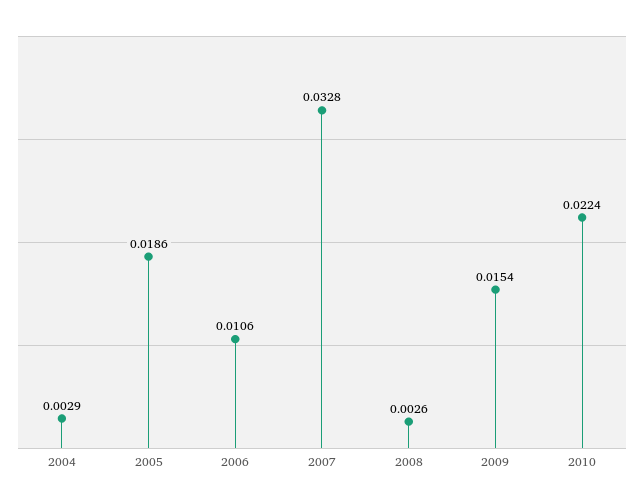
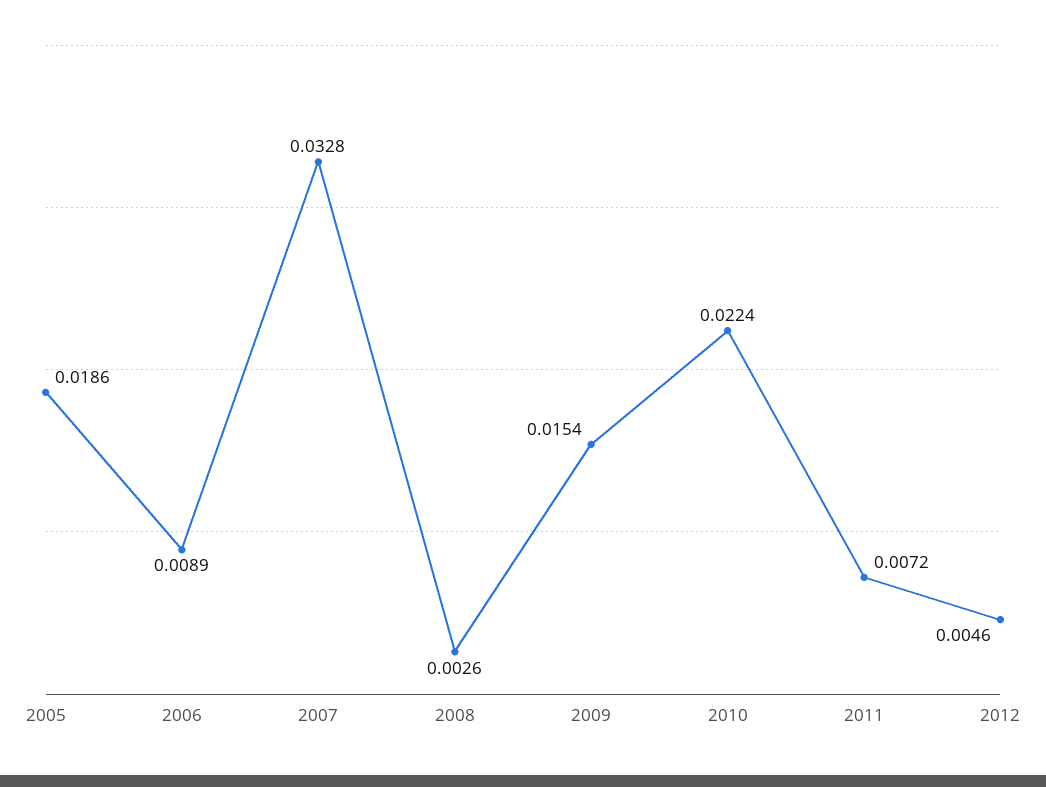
2004: 0.0029 -> none
2006: 0.0106 -> 0.0089
2011: none -> 0.0072
2012: none -> 0.0046

